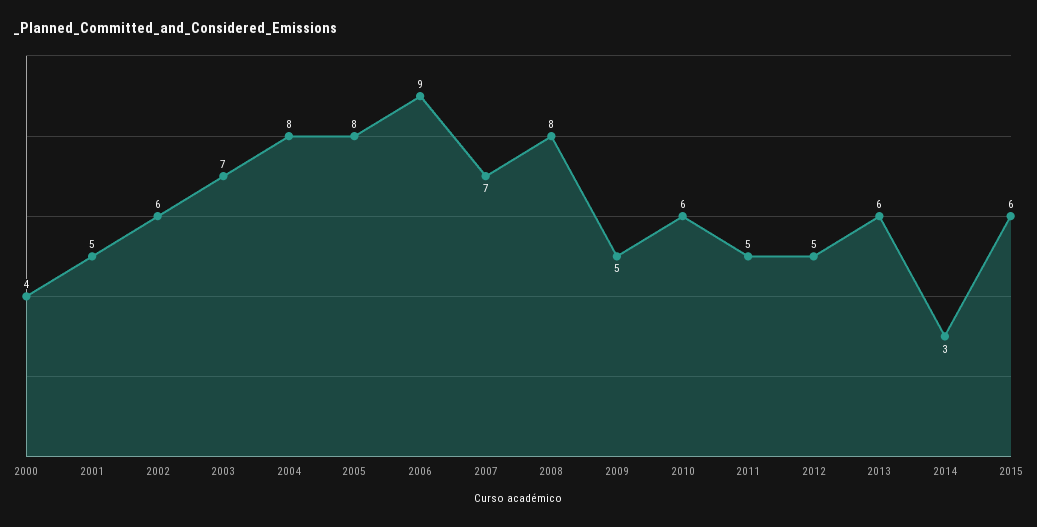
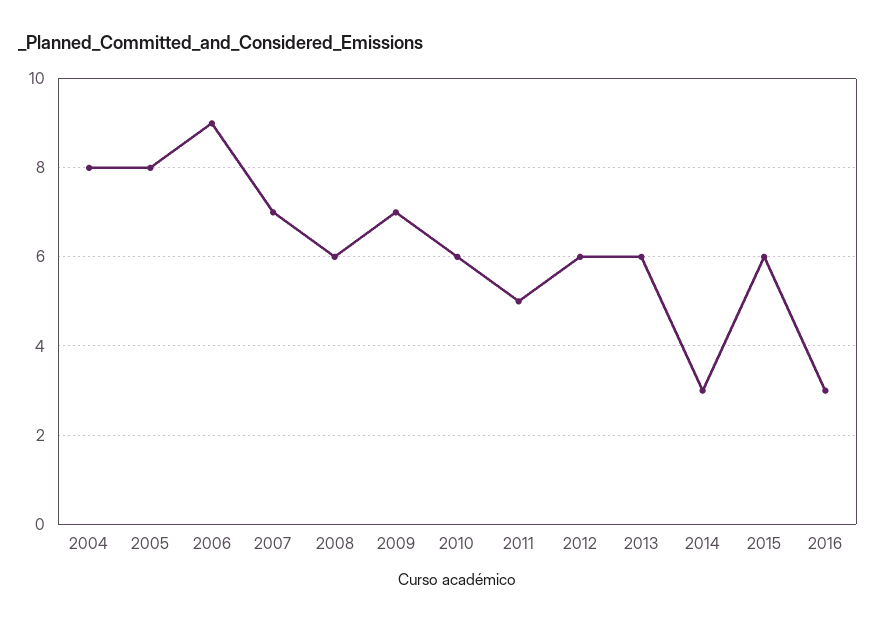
2000: 4 -> none
2001: 5 -> none
2002: 6 -> none
2003: 7 -> none
2008: 8 -> 6
2009: 5 -> 7
2012: 5 -> 6
2016: none -> 3

